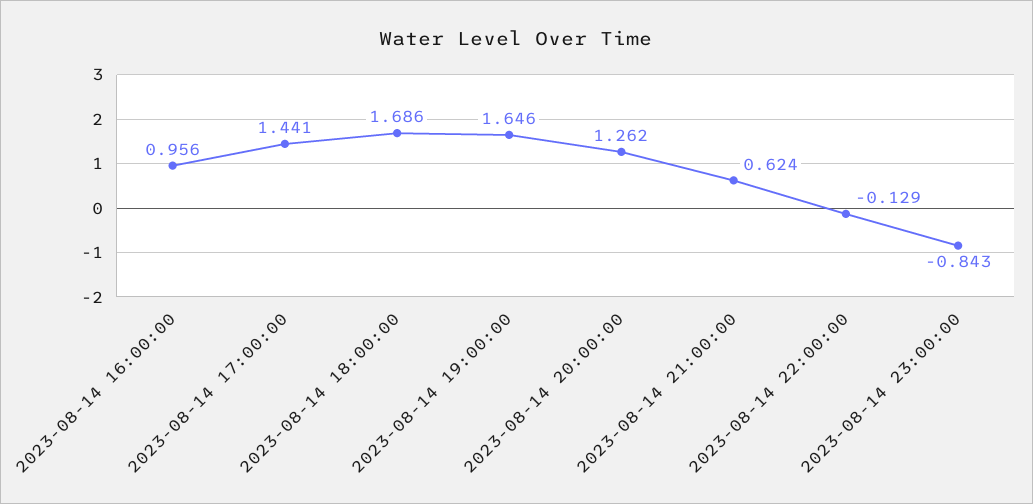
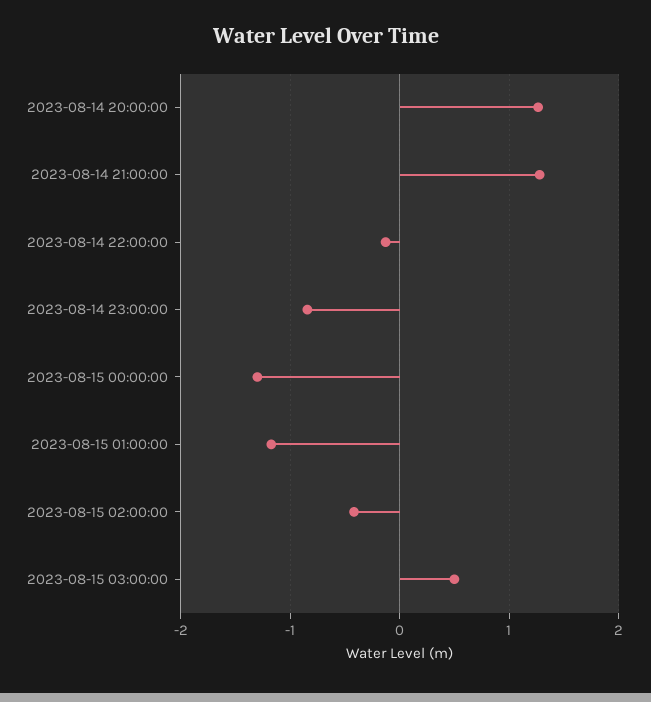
2023-08-14 16:00:00: 0.956 -> none
2023-08-14 17:00:00: 1.441 -> none
2023-08-14 18:00:00: 1.686 -> none
2023-08-14 19:00:00: 1.646 -> none
2023-08-14 21:00:00: 0.624 -> 1.3
2023-08-15 00:00:00: none -> -1.3
2023-08-15 01:00:00: none -> -1.2
2023-08-15 02:00:00: none -> -0.4
2023-08-15 03:00:00: none -> 0.5

